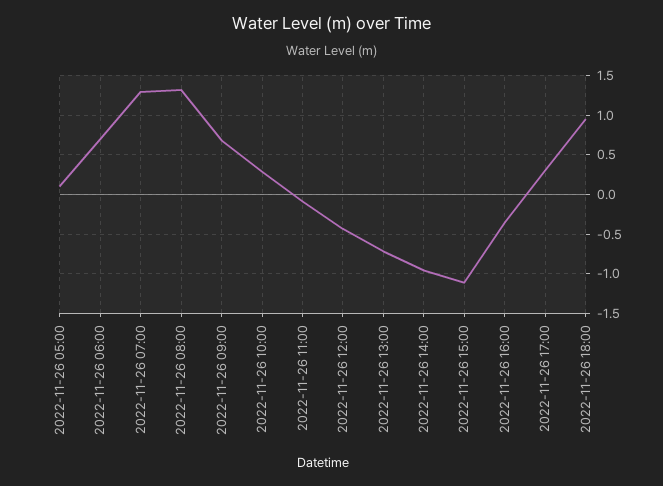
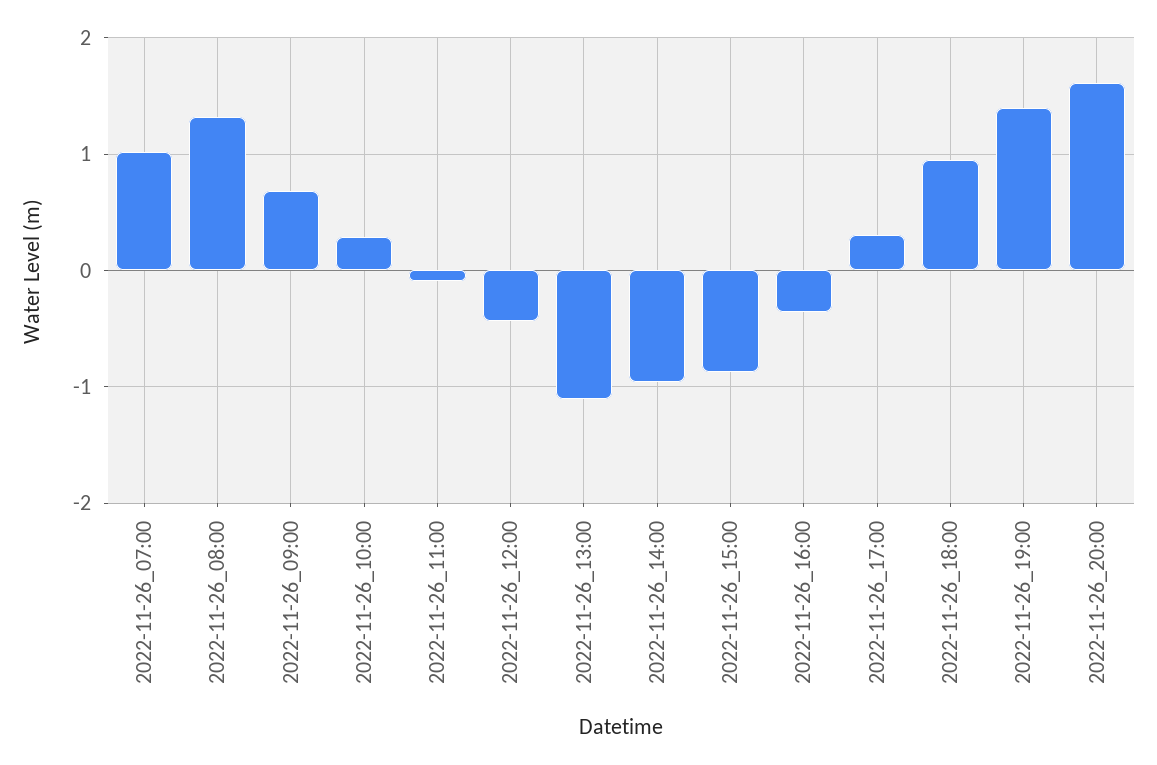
2022-11-26 05:00: 0.1 -> none
2022-11-26 06:00: 0.7 -> none
2022-11-26 07:00: 1.3 -> 1
2022-11-26 13:00: -0.7 -> -1.1
2022-11-26 15:00: -1.1 -> -0.9
2022-11-26_19:00: none -> 1.4
2022-11-26_20:00: none -> 1.6

